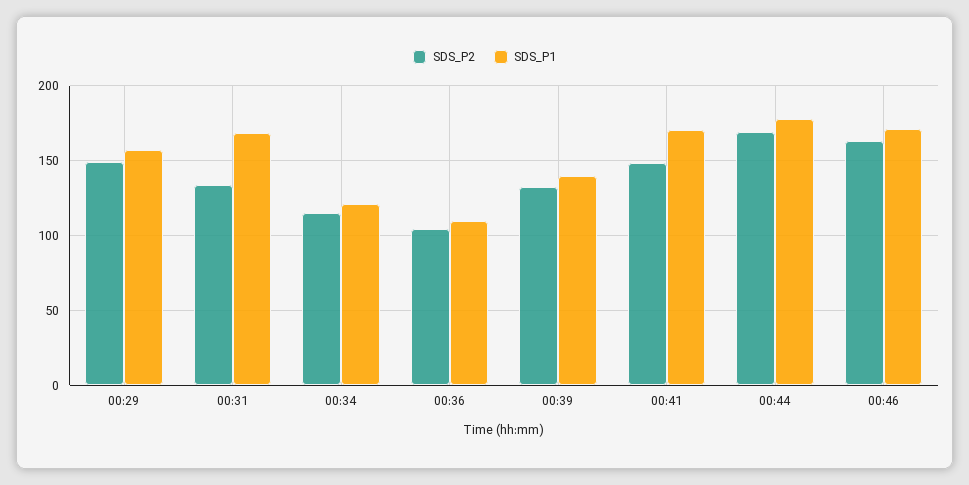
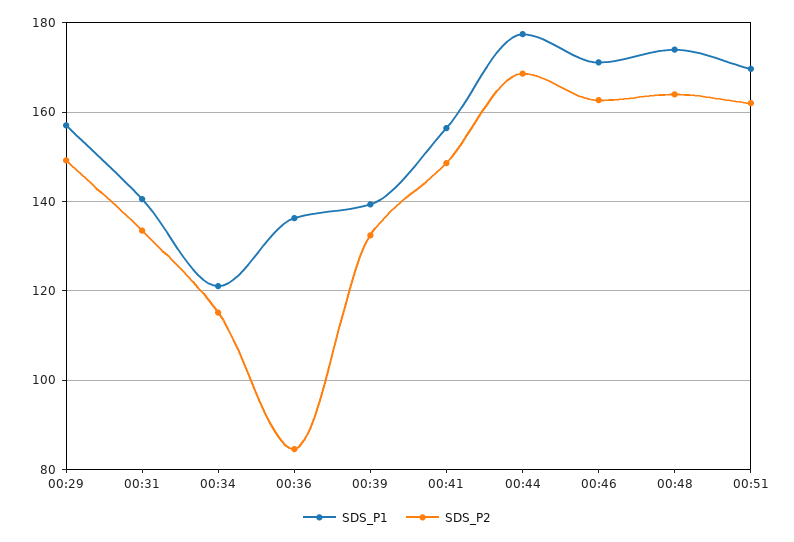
SDS_P1, 00:31: 170 -> 140
SDS_P2, 00:36: 105 -> 84
SDS_P1, 00:36: 110 -> 136
SDS_P1, 00:41: 170 -> 156
SDS_P1, 00:48: none -> 174
SDS_P2, 00:48: none -> 164
SDS_P1, 00:51: none -> 170
SDS_P2, 00:51: none -> 162

